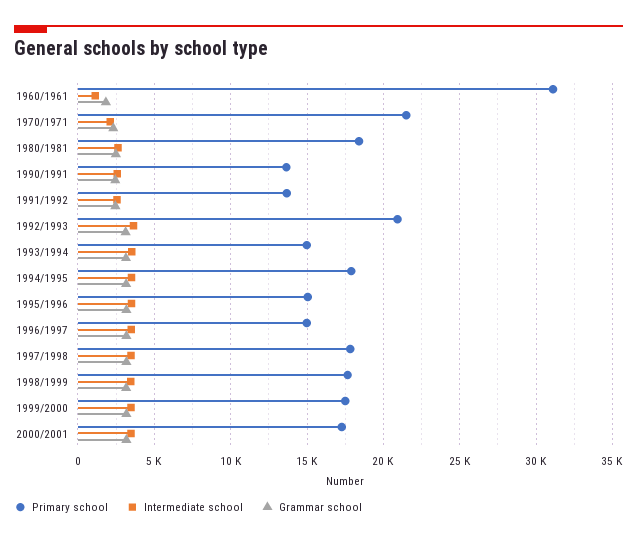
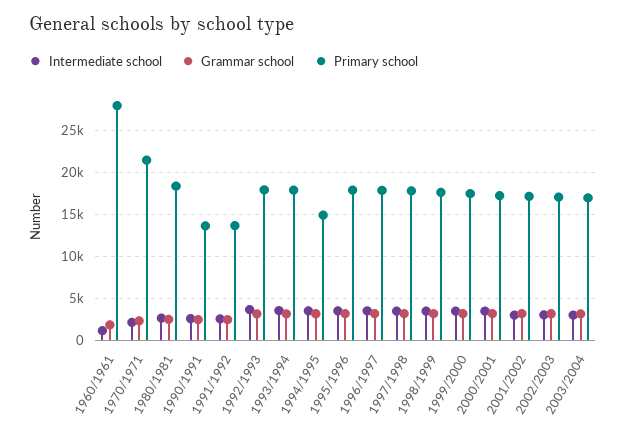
Primary school, 1960/1961: 31000 -> 28000
Primary school, 1992/1993: 21000 -> 18000
Primary school, 1993/1994: 15000 -> 18000
Primary school, 1994/1995: 18000 -> 15000
Primary school, 1995/1996: 15000 -> 18000
Primary school, 1996/1997: 15000 -> 18000
Intermediate school, 2001/2002: none -> 3000
Grammar school, 2001/2002: none -> 3000
Primary school, 2001/2002: none -> 17000
Intermediate school, 2002/2003: none -> 3000
Grammar school, 2002/2003: none -> 3000
Primary school, 2002/2003: none -> 17000
Intermediate school, 2003/2004: none -> 3000
Grammar school, 2003/2004: none -> 3000
Primary school, 2003/2004: none -> 17000

